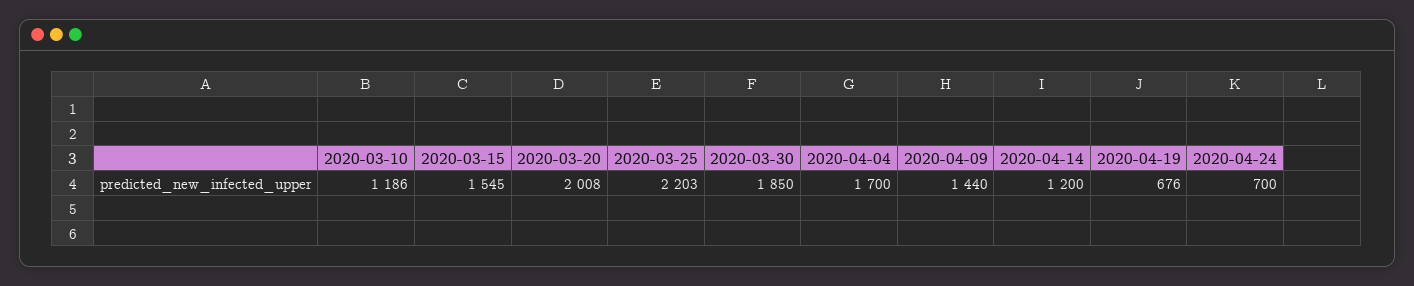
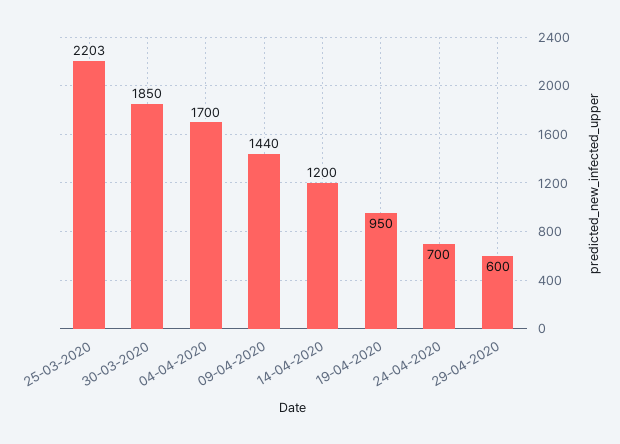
2020-03-10: 1186 -> none
2020-03-15: 1545 -> none
2020-03-20: 2008 -> none
2020-04-19: 676 -> 950
29-04-2020: none -> 600

